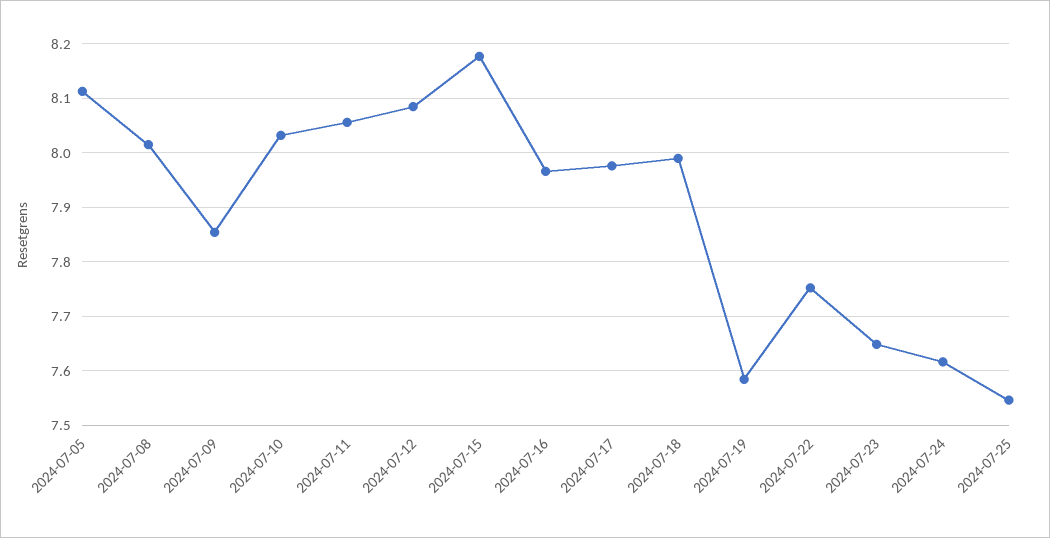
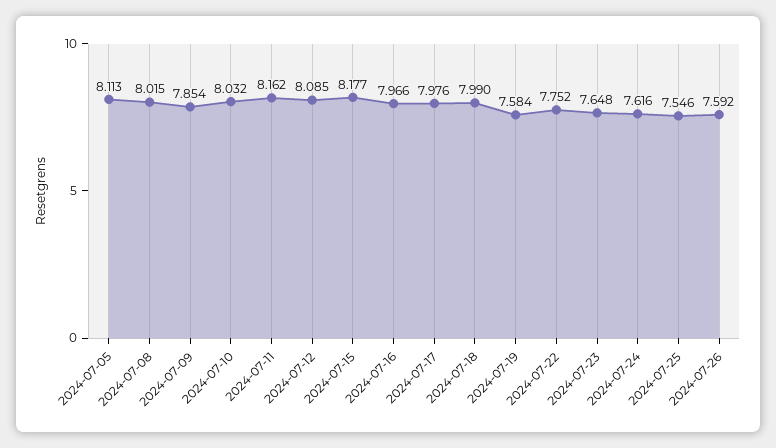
2024-07-11: 8.06 -> 8.162
2024-07-26: none -> 7.592

